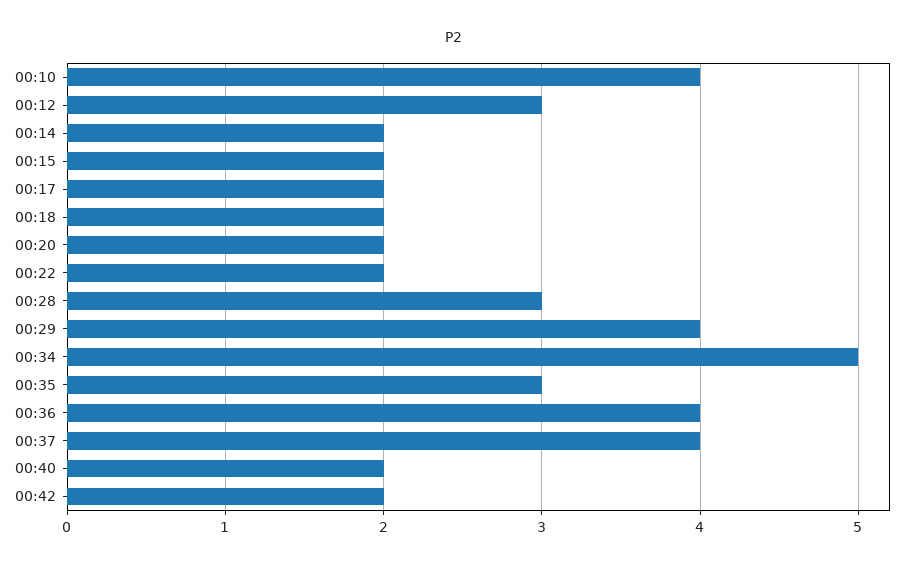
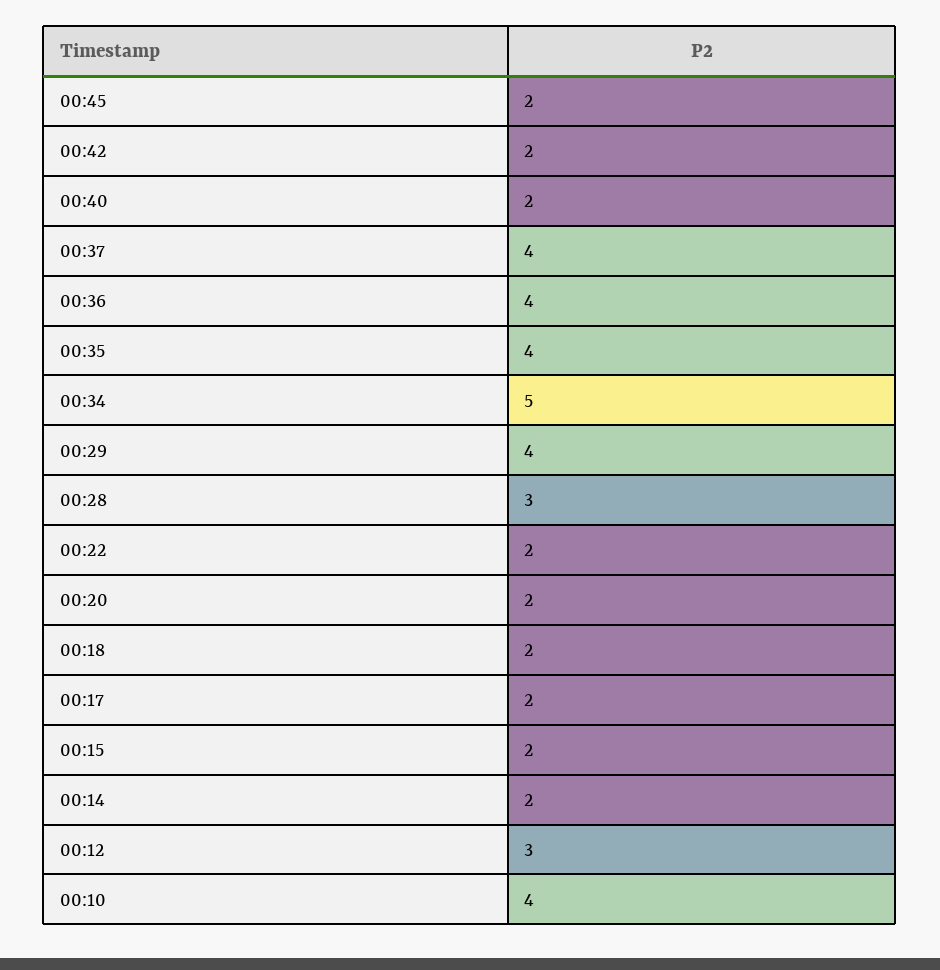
00:35: 3 -> 4
00:45: none -> 2

